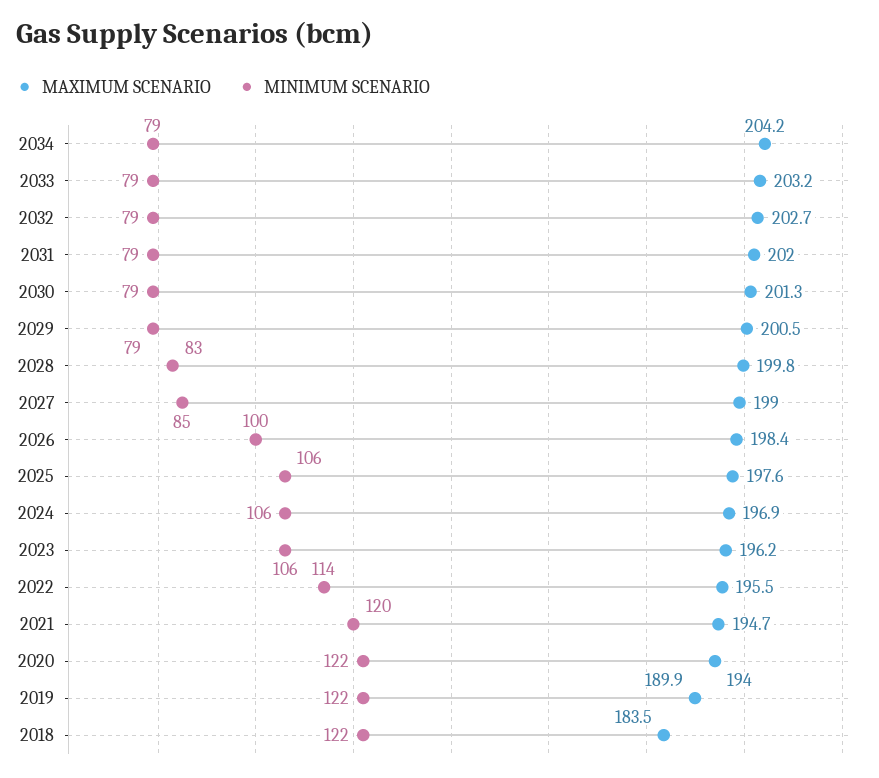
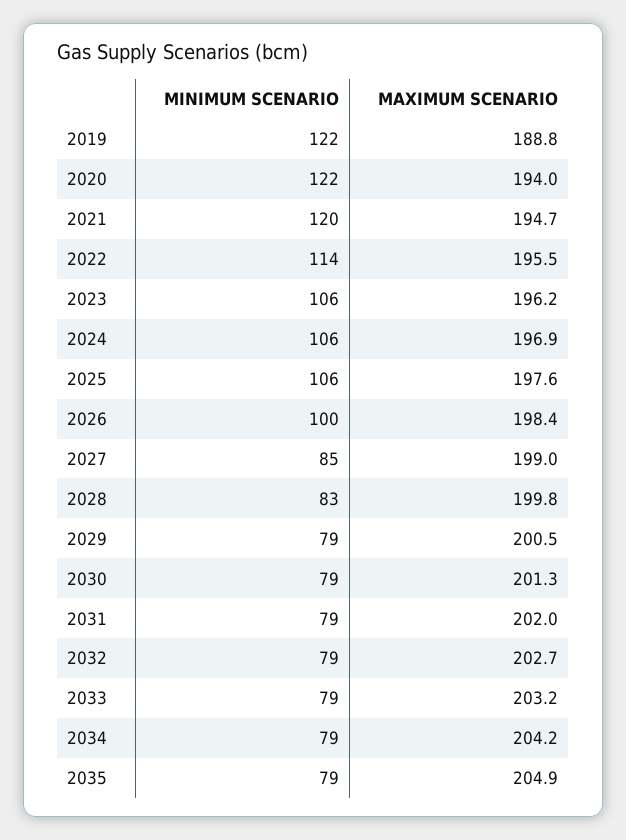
MAXIMUM SCENARIO, 2019: 189.9 -> 188.8
MAXIMUM SCENARIO, 2018: 183.5 -> none
MINIMUM SCENARIO, 2018: 122 -> none
MINIMUM SCENARIO, 2035: none -> 79
MAXIMUM SCENARIO, 2035: none -> 204.9

